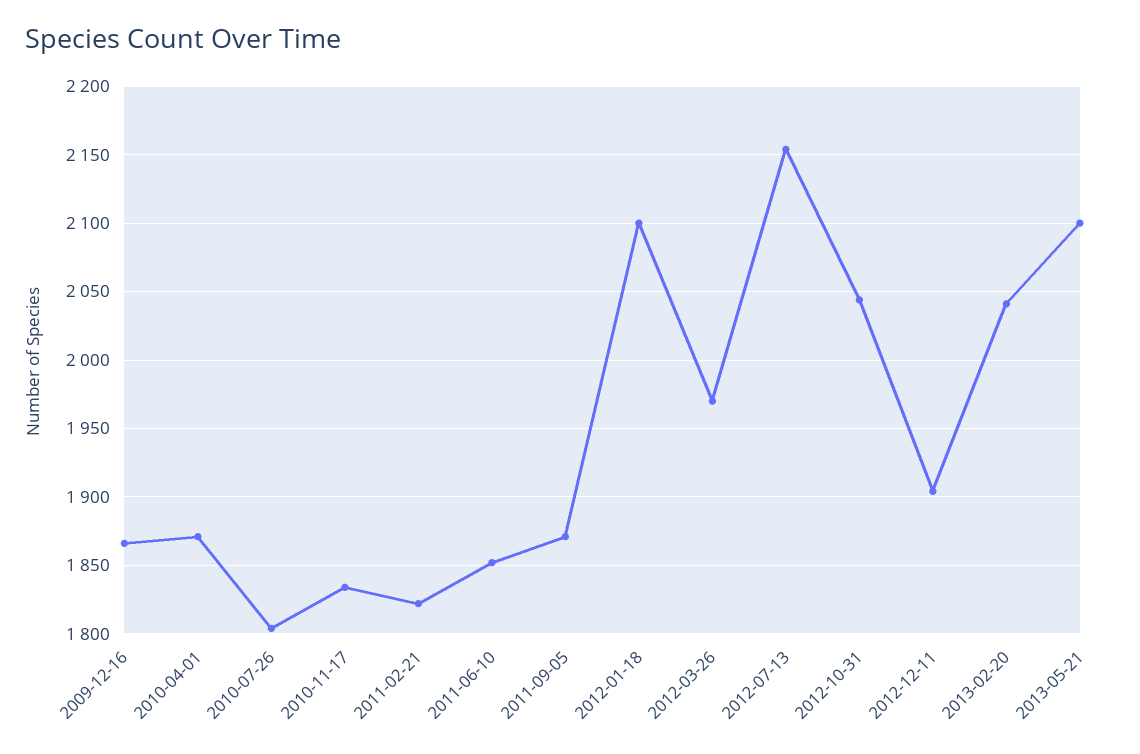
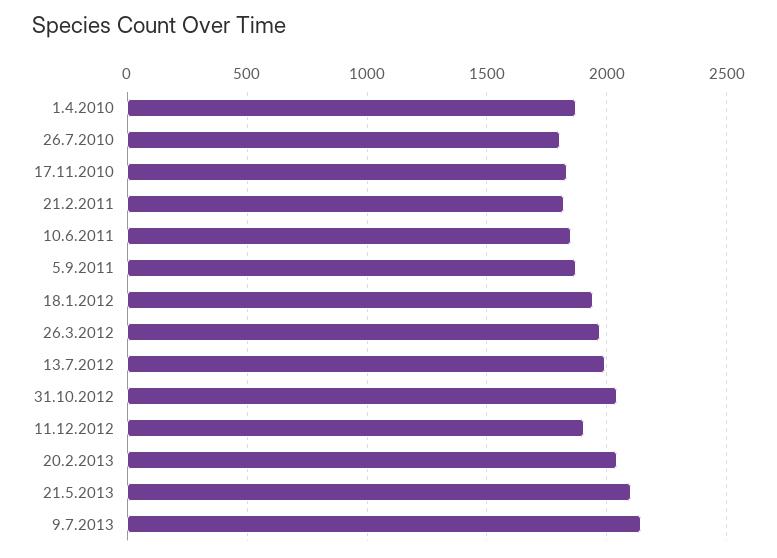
2009-12-16: 1865 -> none
2012-01-18: 2100 -> 1950
2012-07-13: 2155 -> 2000
9.7.2013: none -> 2150

